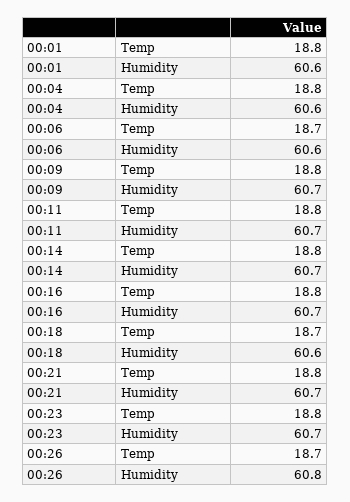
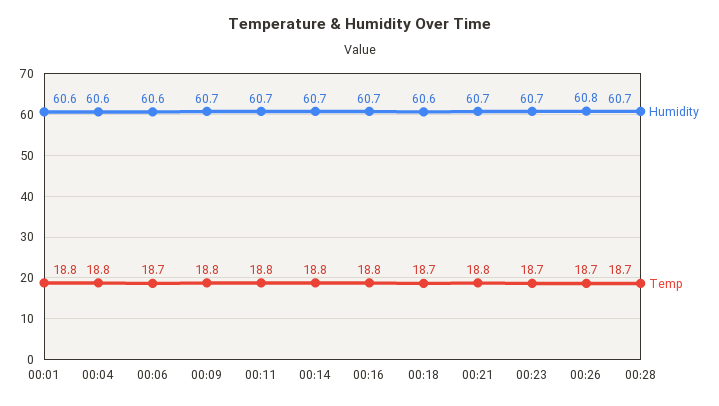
Temp, 00:23: 18.8 -> 18.7
Humidity, 00:28: none -> 60.7
Temp, 00:28: none -> 18.7

